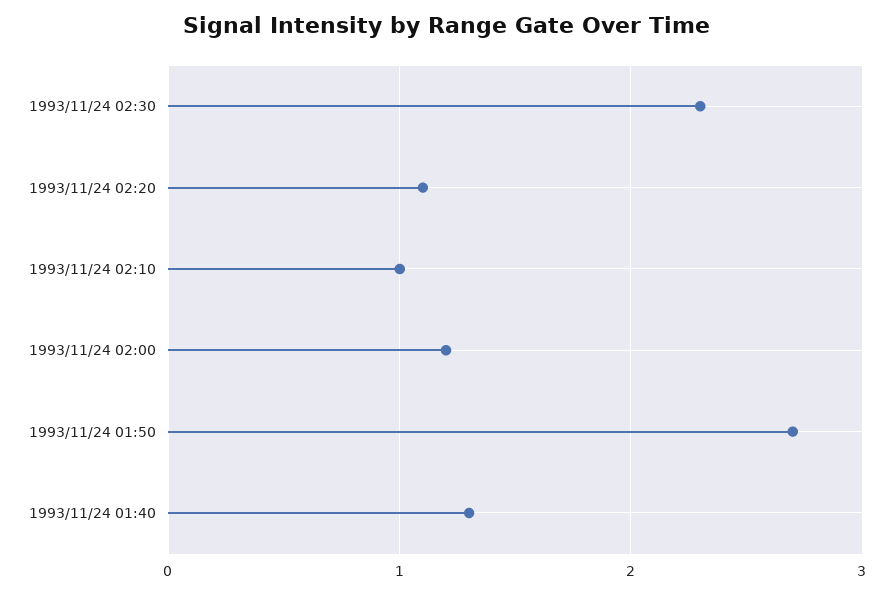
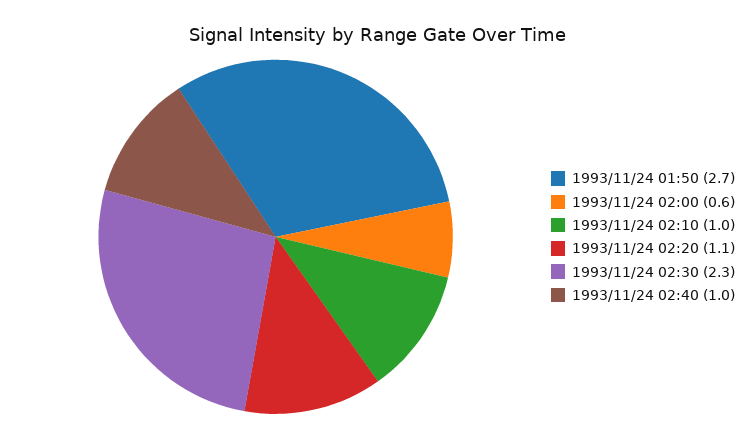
1993/11/24 02:00: 1.2 -> 0.6
1993/11/24 01:40: 1.3 -> none
1993/11/24 02:40: none -> 1

